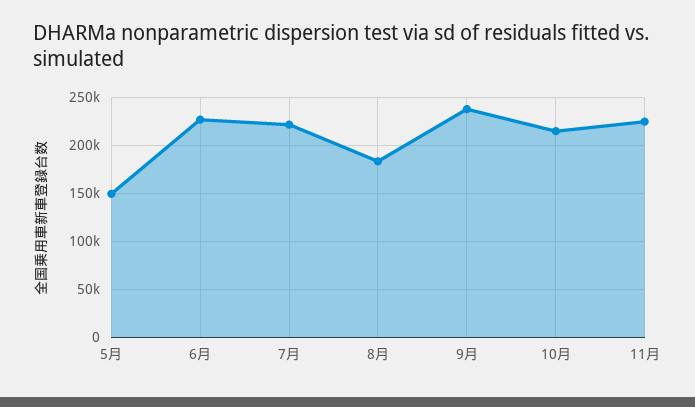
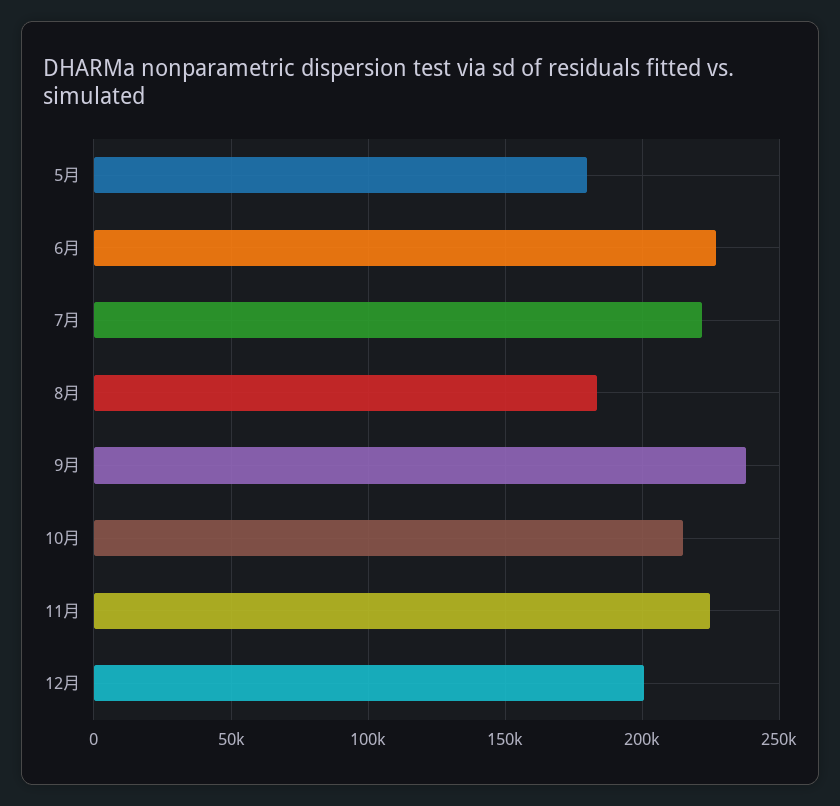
5月: 150000 -> 180000
12月: none -> 200000

